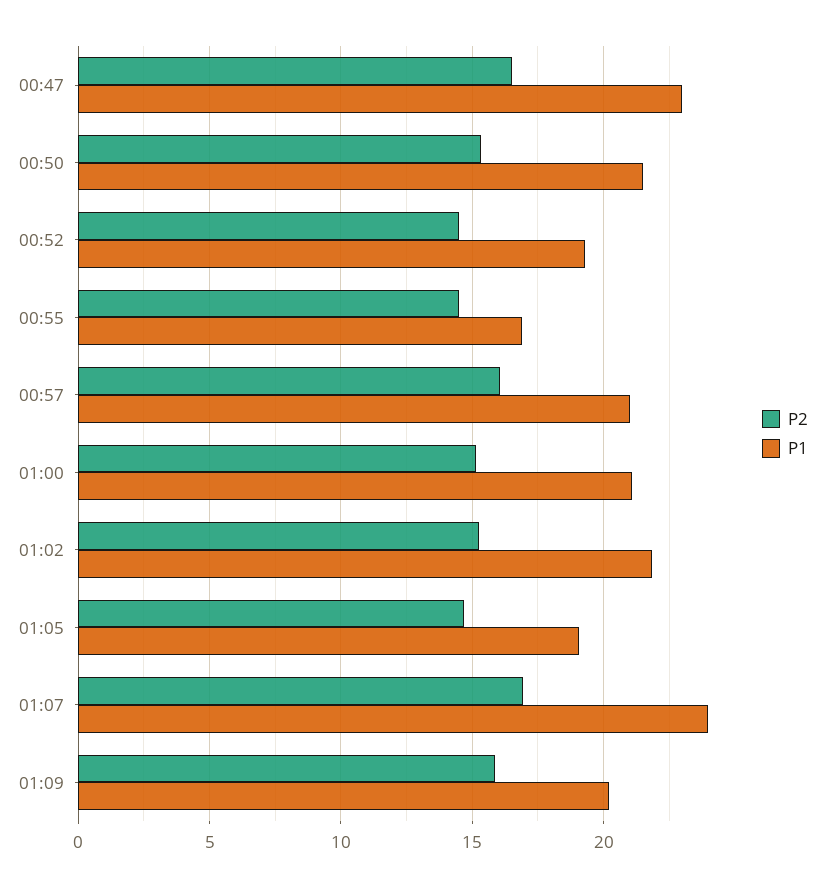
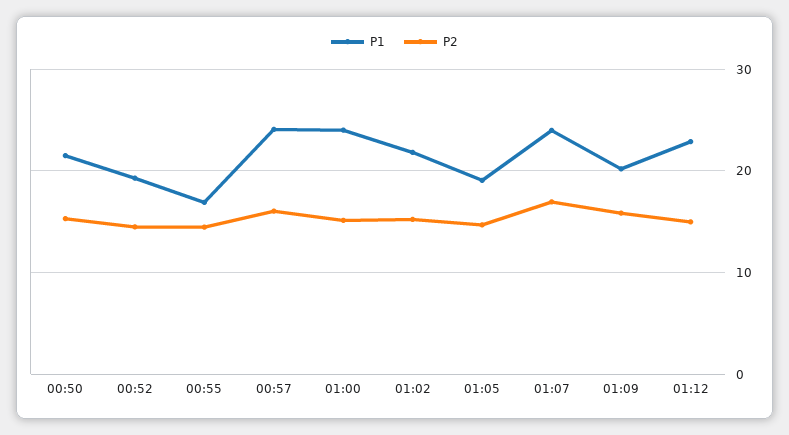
P2, 00:47: 16.5 -> none
P1, 00:47: 23 -> none
P1, 00:57: 21 -> 24
P1, 01:00: 21 -> 24
P1, 01:12: none -> 23
P2, 01:12: none -> 15

